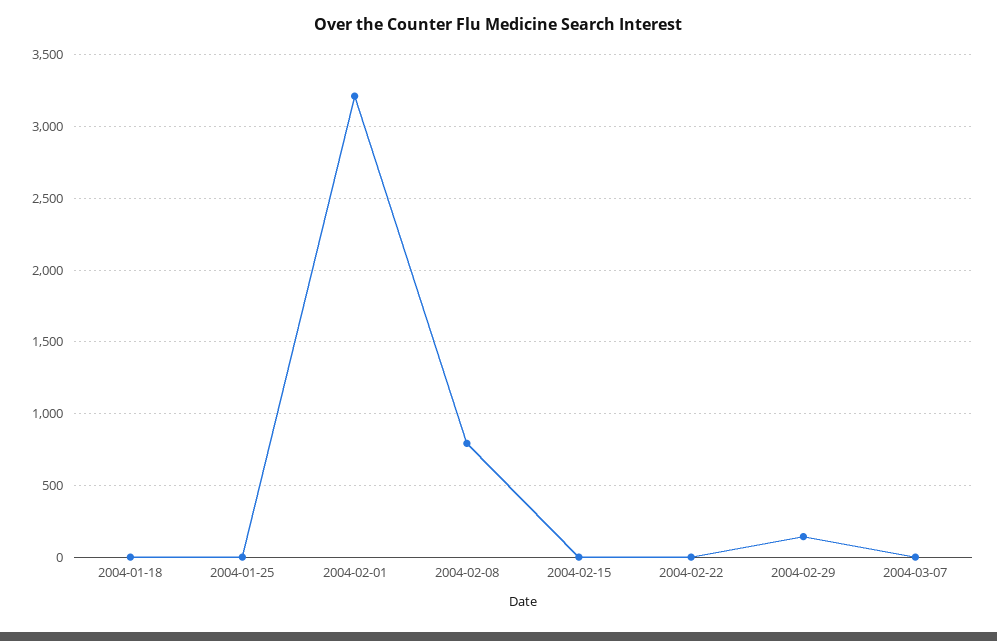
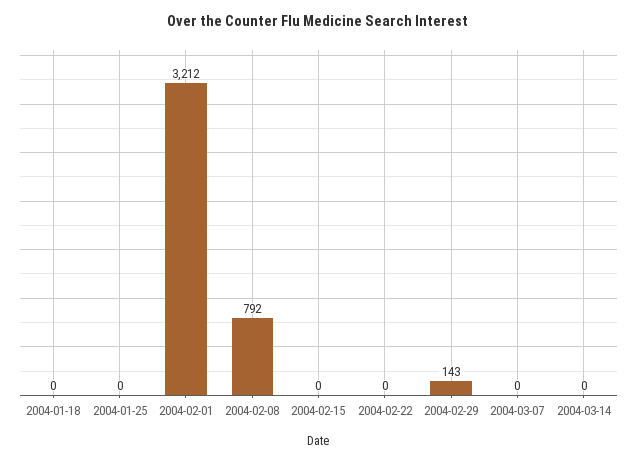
2004-03-14: none -> 0

